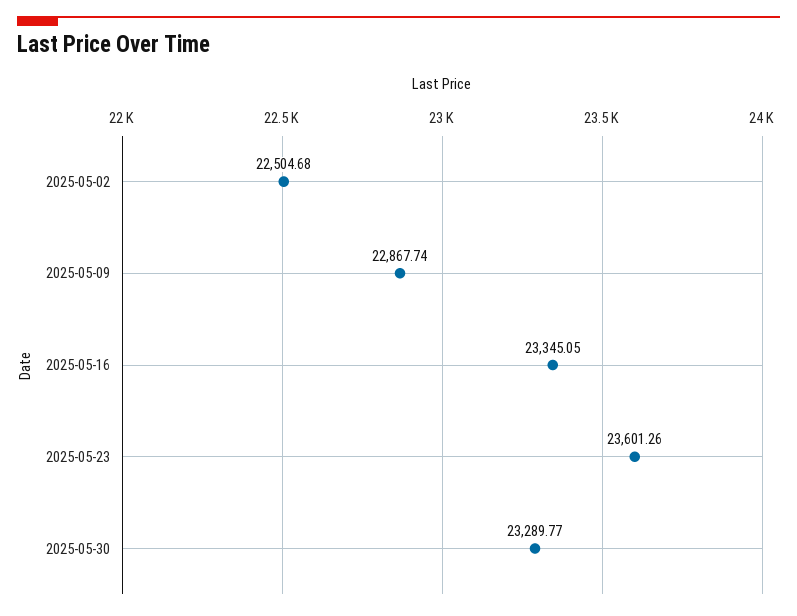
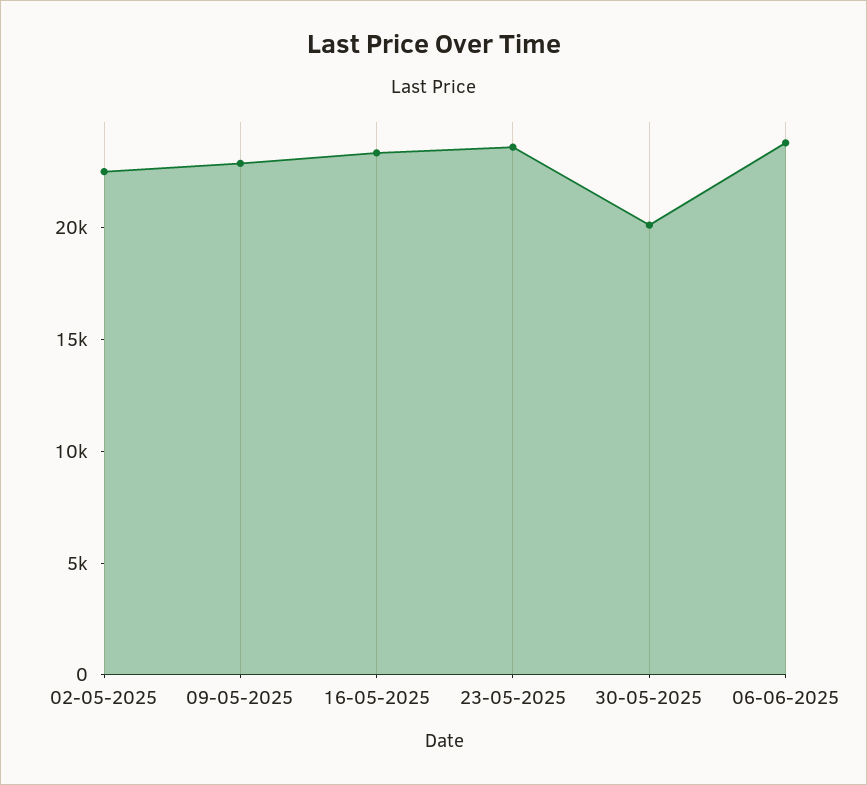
2025-05-30: 23289.77 -> 20000
06-06-2025: none -> 24000

